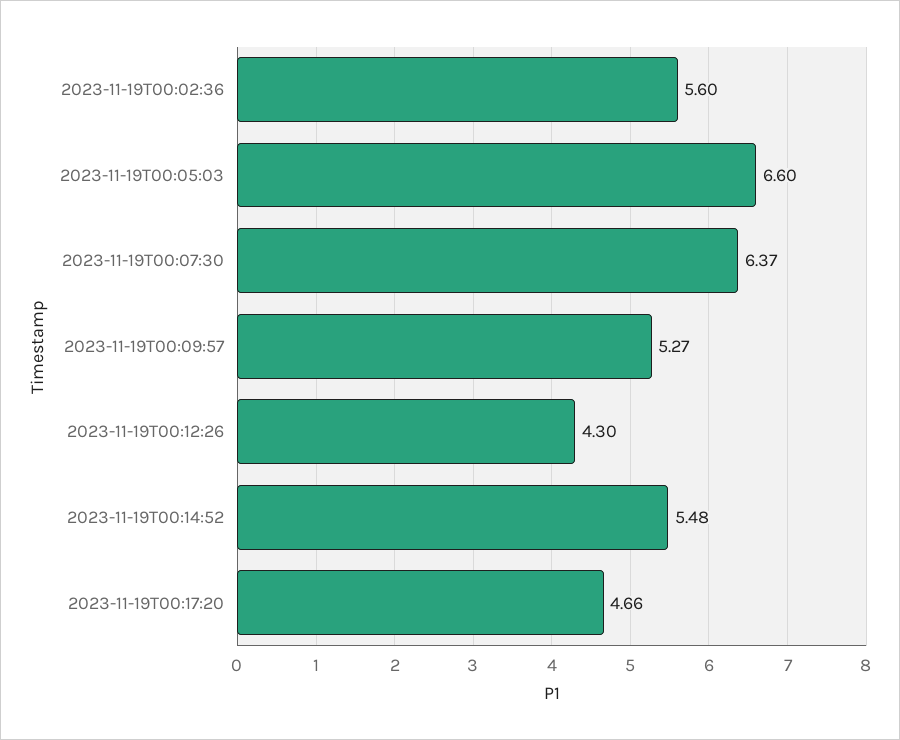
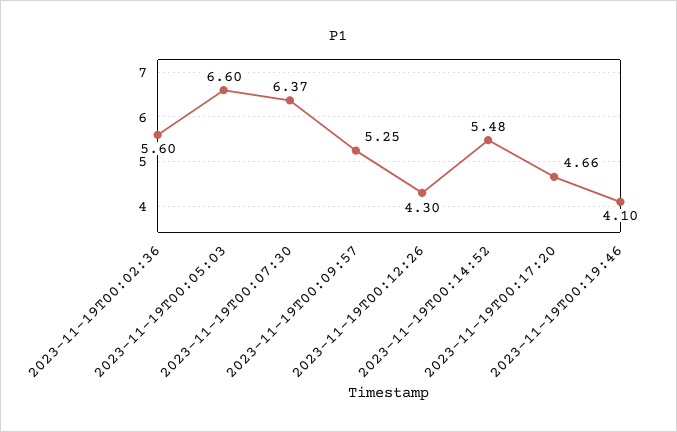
2023-11-19T00:09:57: 5.27 -> 5.25
2023-11-19T00:19:46: none -> 4.1

